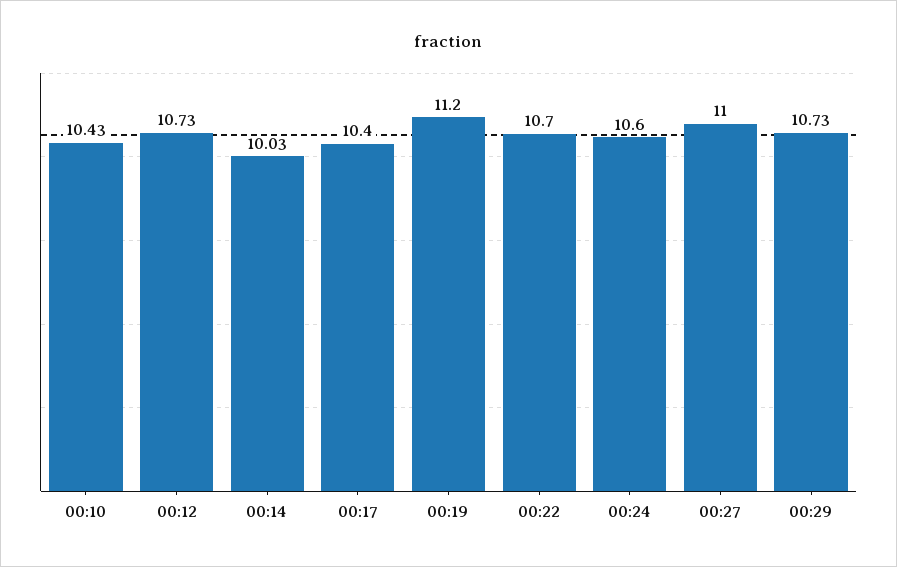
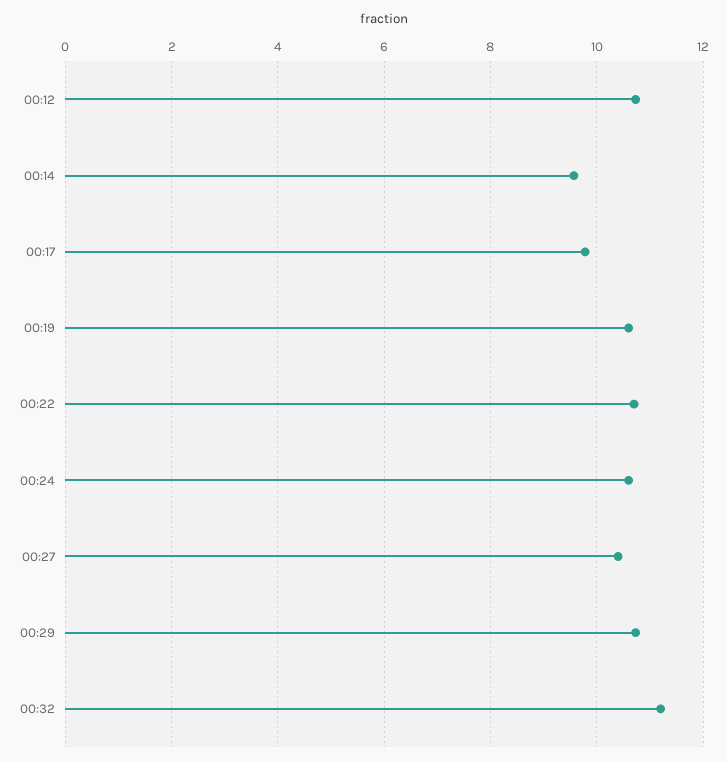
00:10: 10.43 -> none
00:14: 10.03 -> 9.6
00:17: 10.4 -> 9.8
00:19: 11.2 -> 10.6
00:27: 11 -> 10.4
00:32: none -> 11.2

